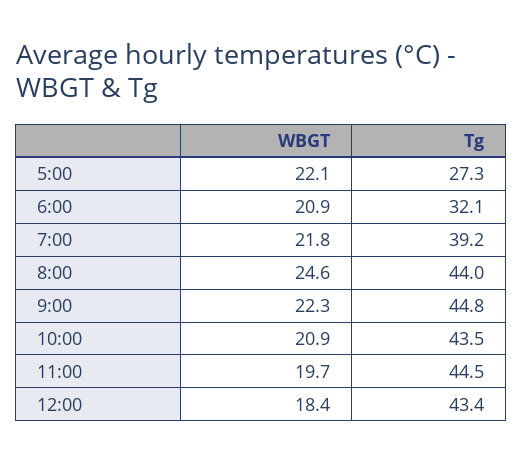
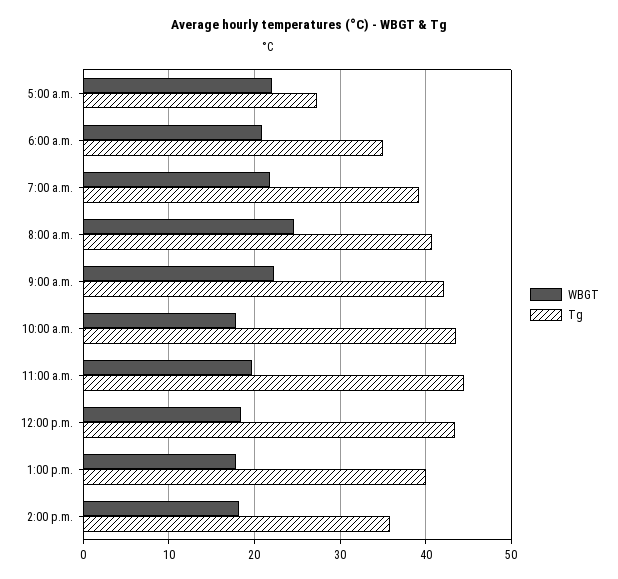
Tg, 6:00: 32.1 -> 35
Tg, 8:00: 44 -> 41
Tg, 9:00: 44.8 -> 42
WBGT, 10:00: 20.9 -> 18
WBGT, 1:00 p.m.: none -> 18
Tg, 1:00 p.m.: none -> 40
WBGT, 2:00 p.m.: none -> 18
Tg, 2:00 p.m.: none -> 36

